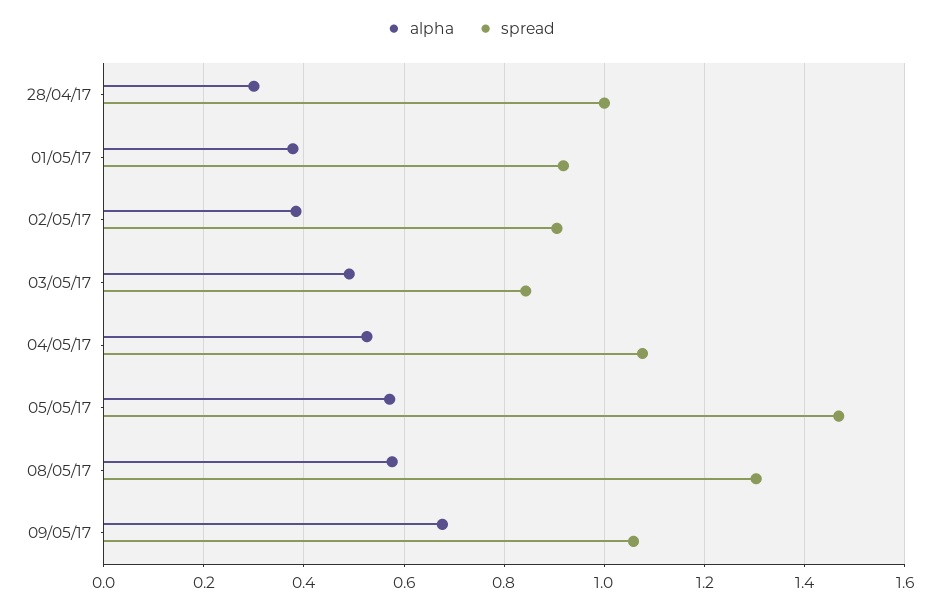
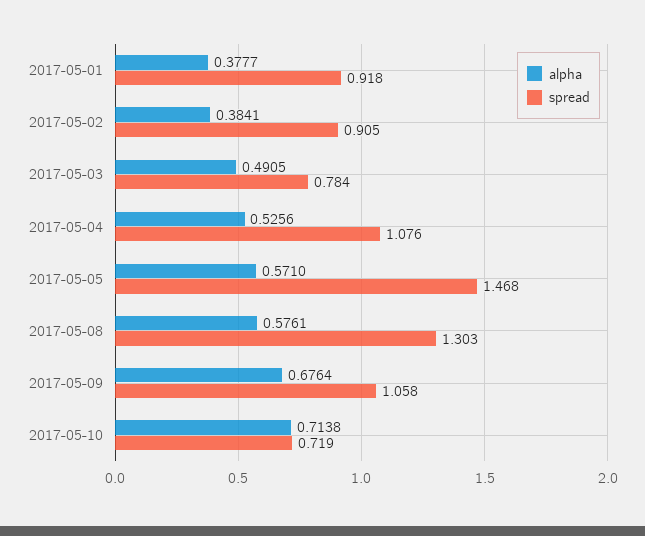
alpha, 28/04/17: 0.3 -> none
spread, 28/04/17: 1 -> none
spread, 03/05/17: 0.84 -> 0.784
alpha, 2017-05-10: none -> 0.7138
spread, 2017-05-10: none -> 0.719

